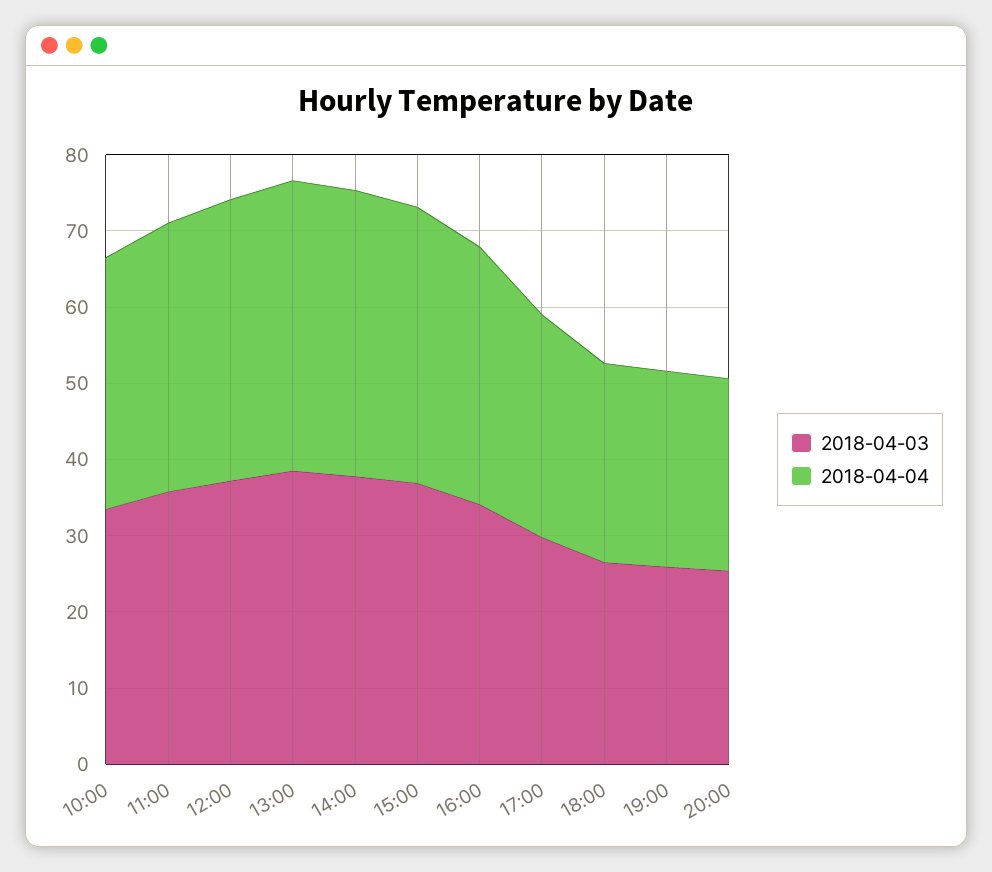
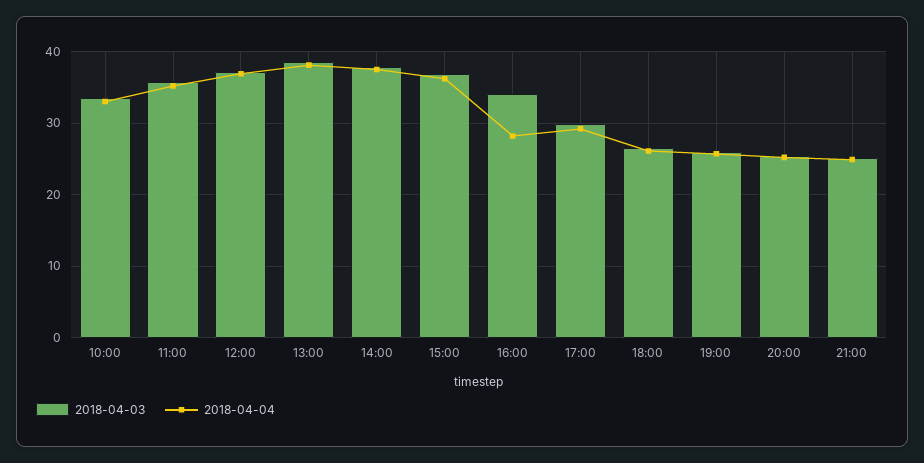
2018-04-04, 16:00: 34 -> 28
2018-04-03, 21:00: none -> 25
2018-04-04, 21:00: none -> 25

